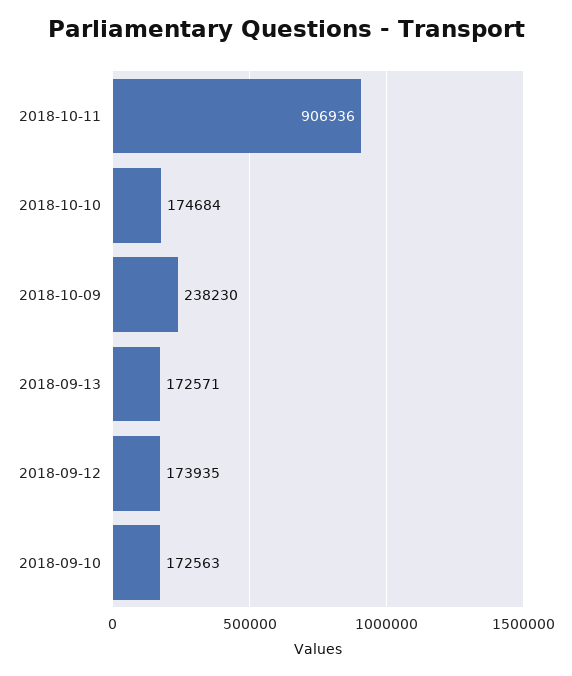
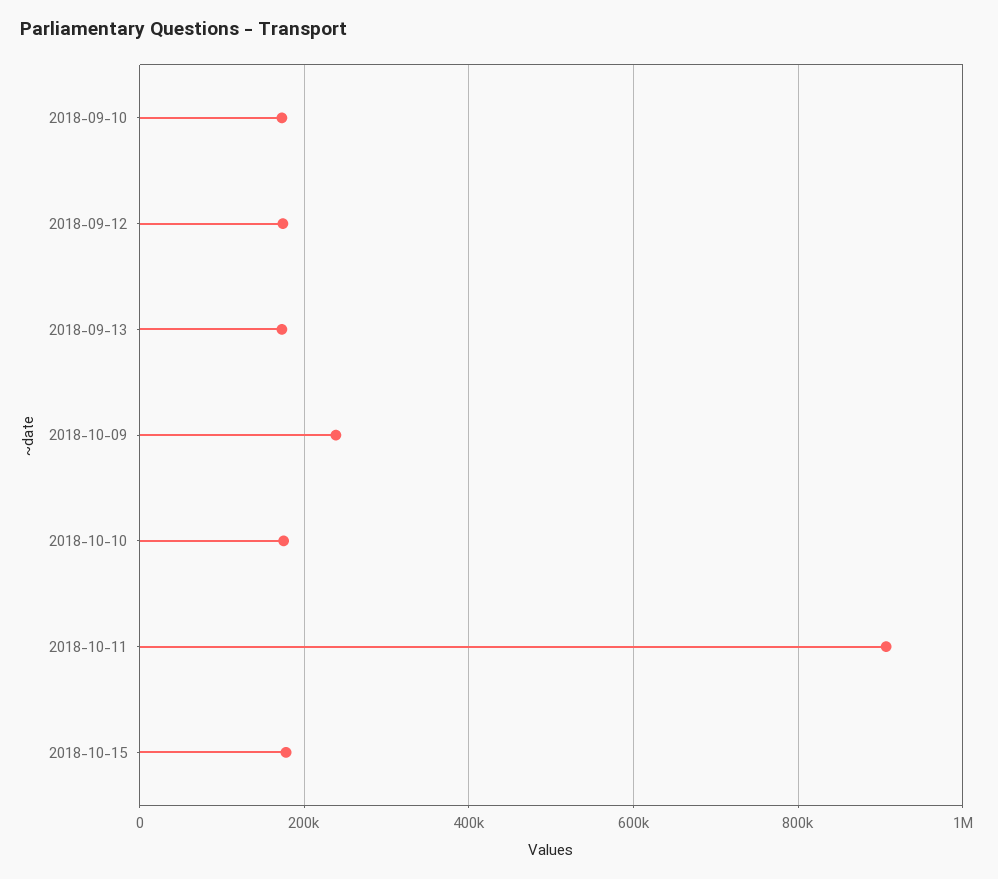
2018-10-15: none -> 180000

